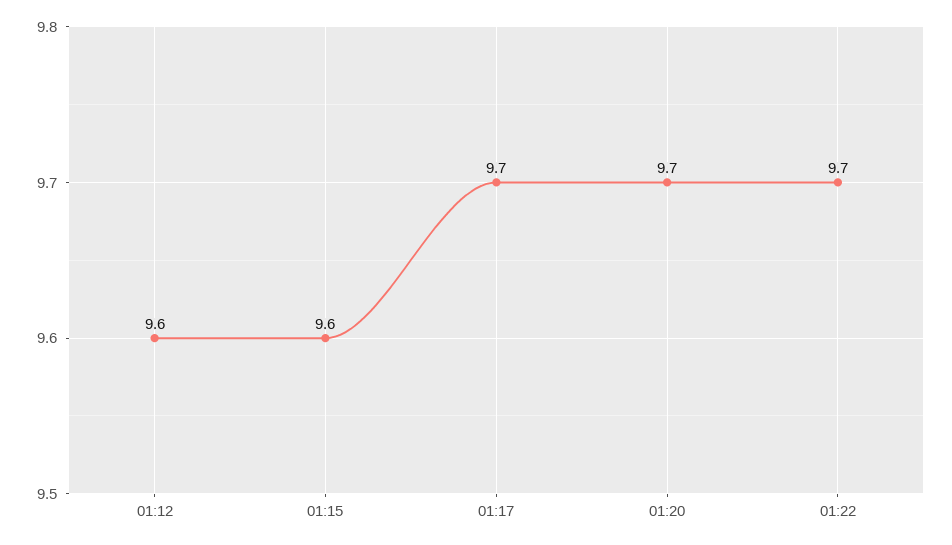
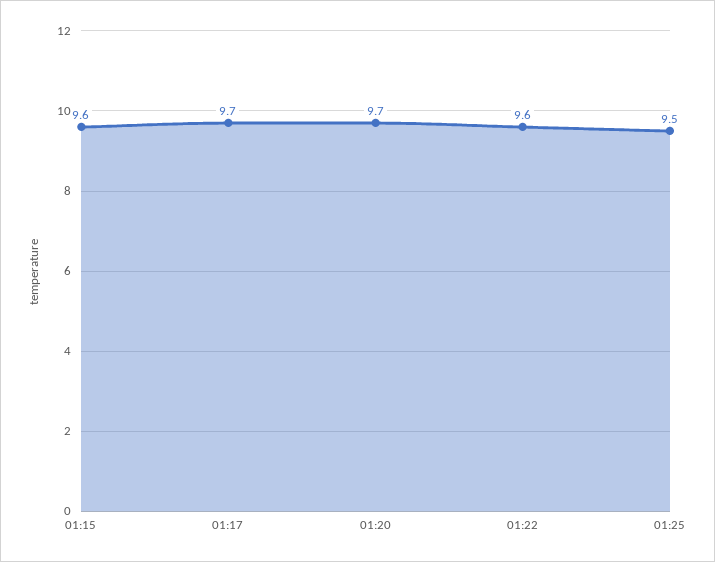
01:12: 9.6 -> none
01:22: 9.7 -> 9.6
01:25: none -> 9.5

